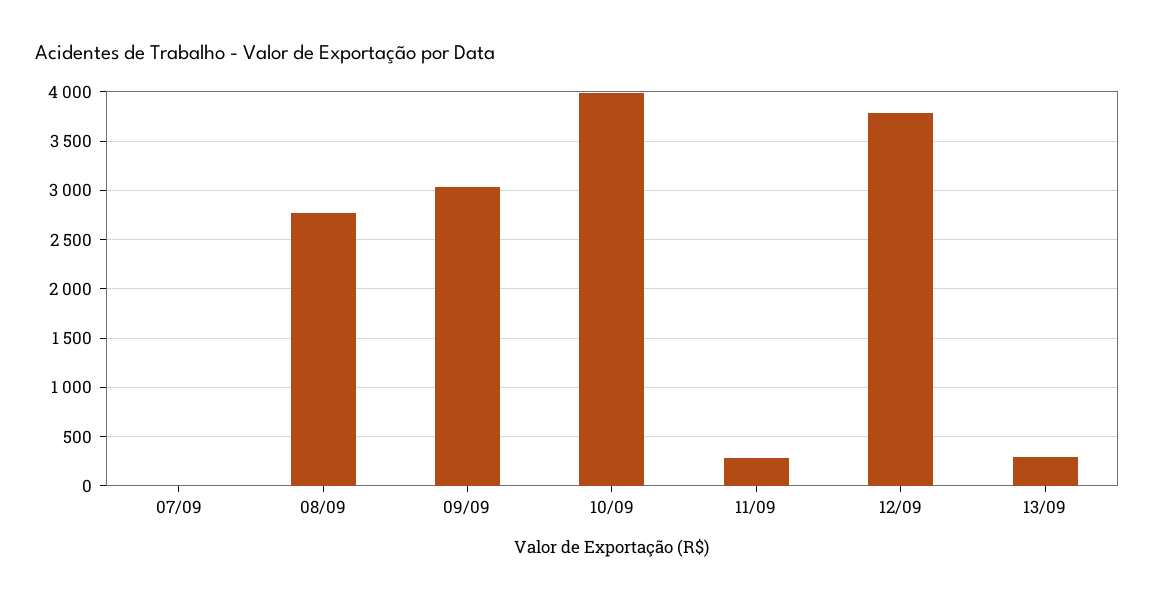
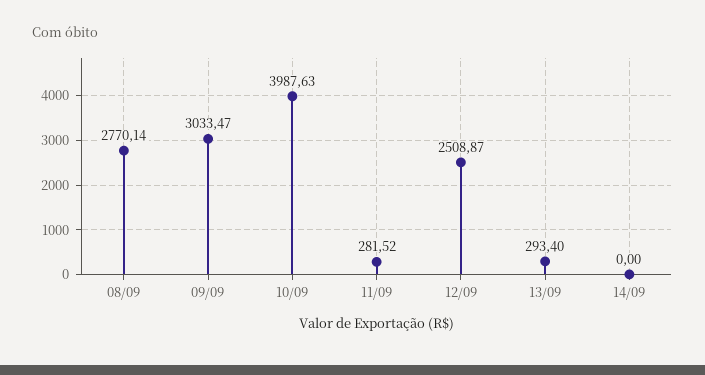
07/09: 0 -> none
12/09: 3800 -> 2508.87
14/09: none -> 0

